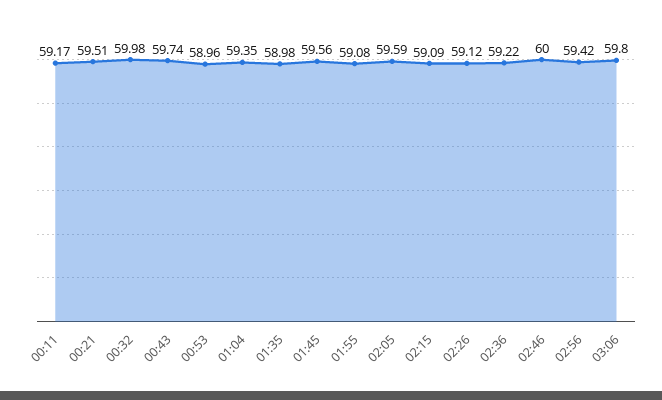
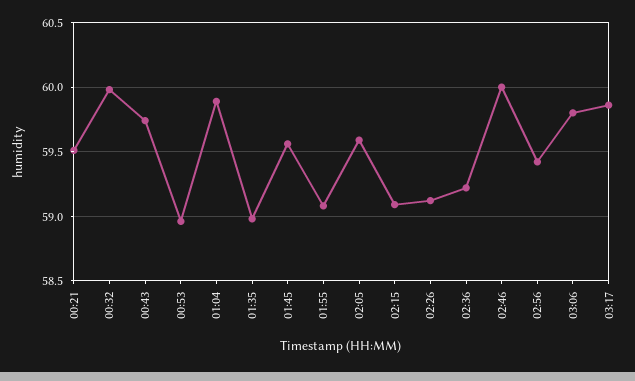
00:11: 59.17 -> none
01:04: 59.35 -> 59.9
03:17: none -> 59.85

